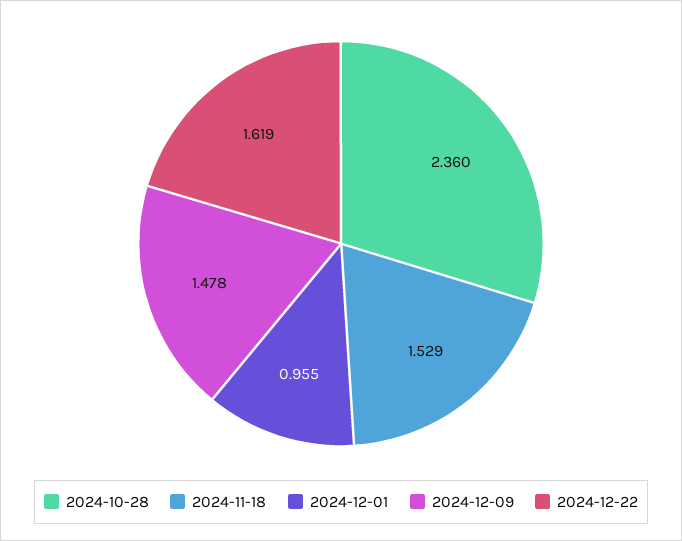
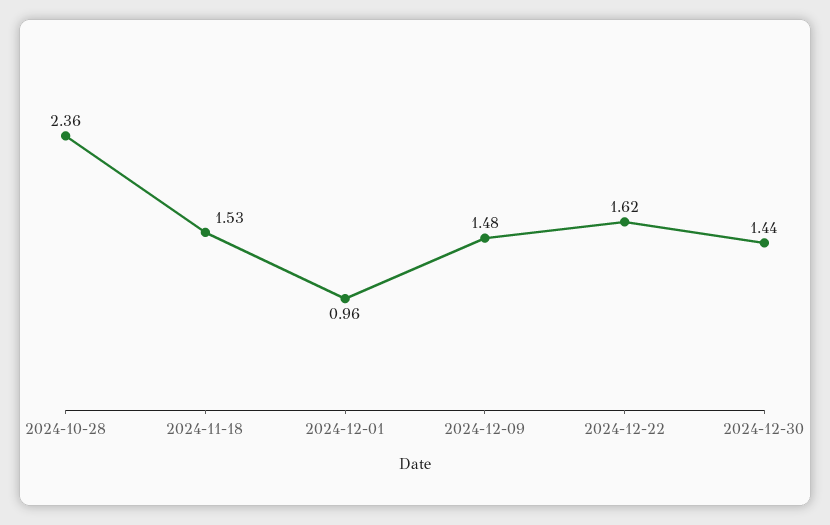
2024-12-30: none -> 1.44

